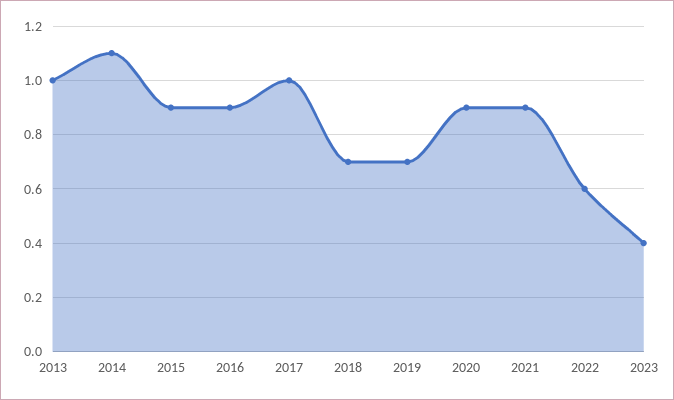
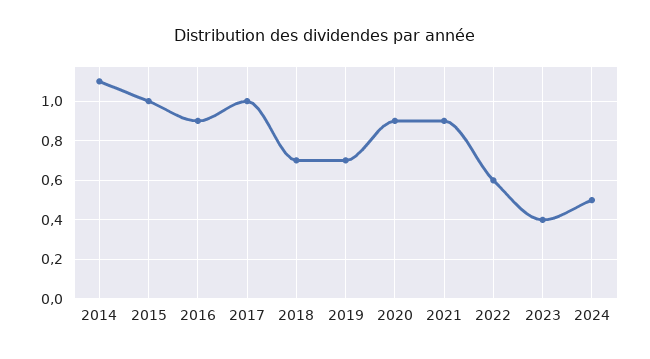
2013: 1 -> none
2015: 0.9 -> 1
2024: none -> 0.5

